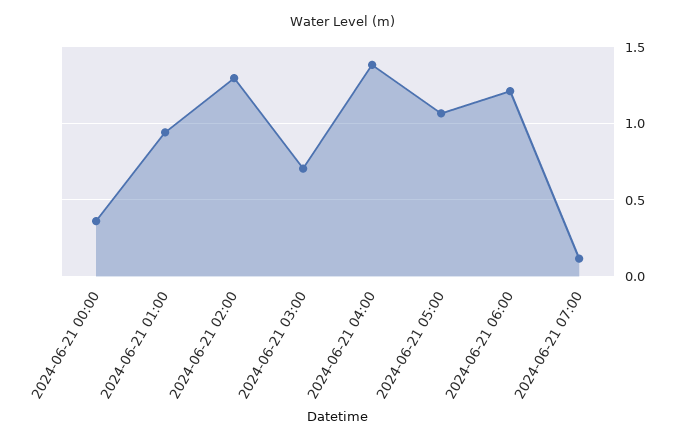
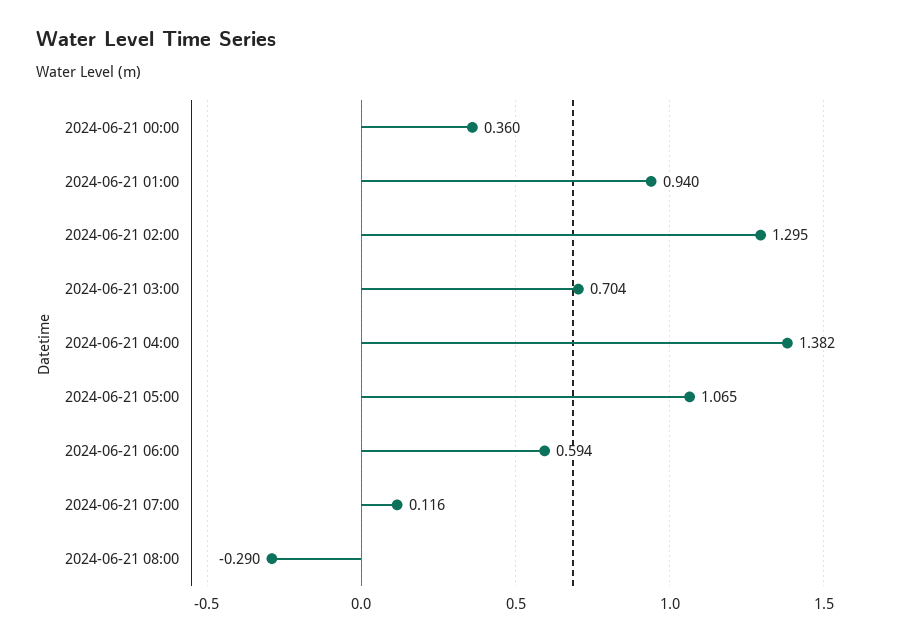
2024-06-21 06:00: 1.2 -> 0.594
2024-06-21 08:00: none -> -0.29

